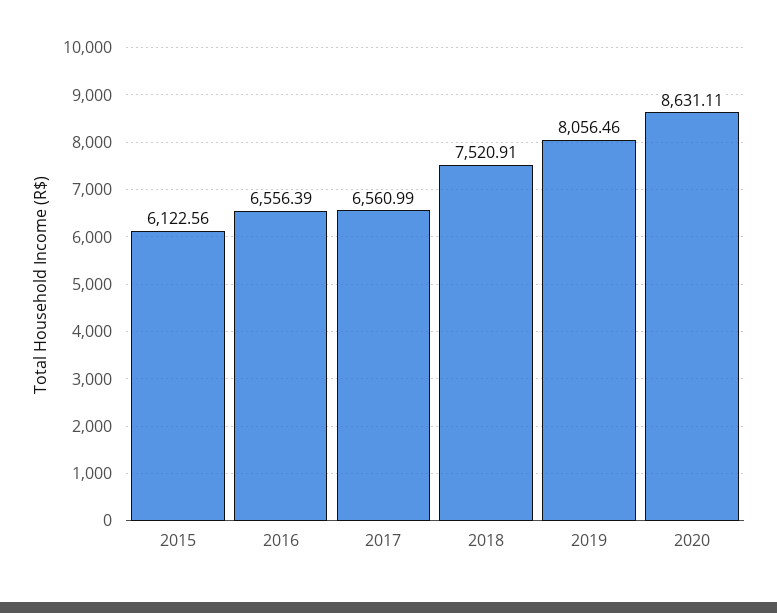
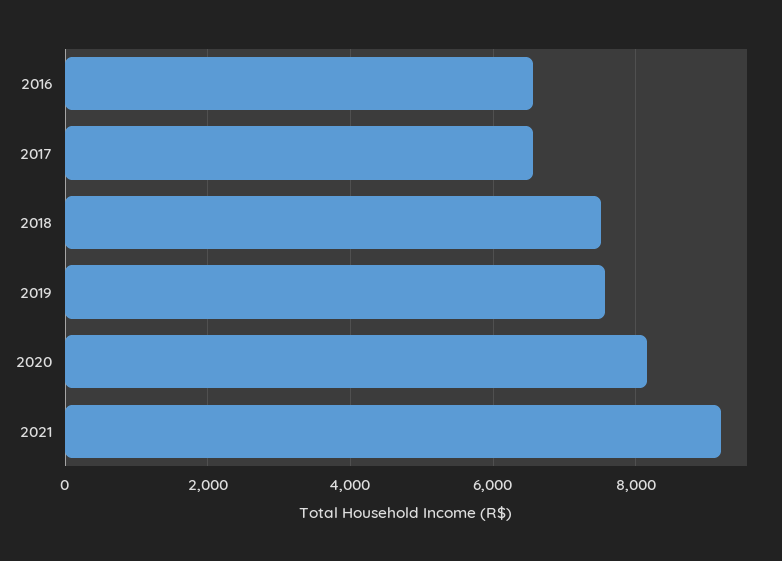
2015: 6122.56 -> none
2019: 8056.46 -> 7600
2020: 8631.11 -> 8200
2021: none -> 9200

